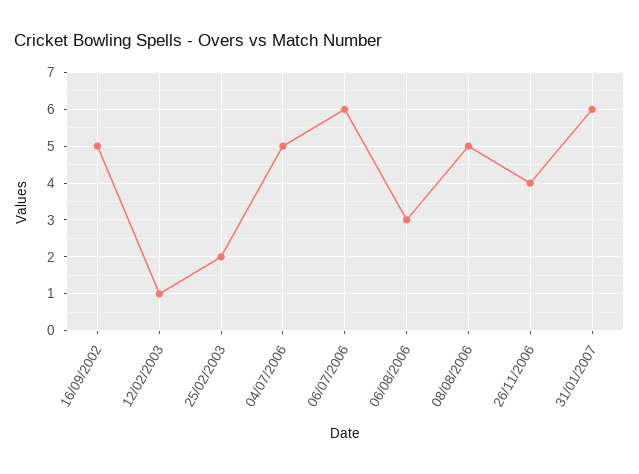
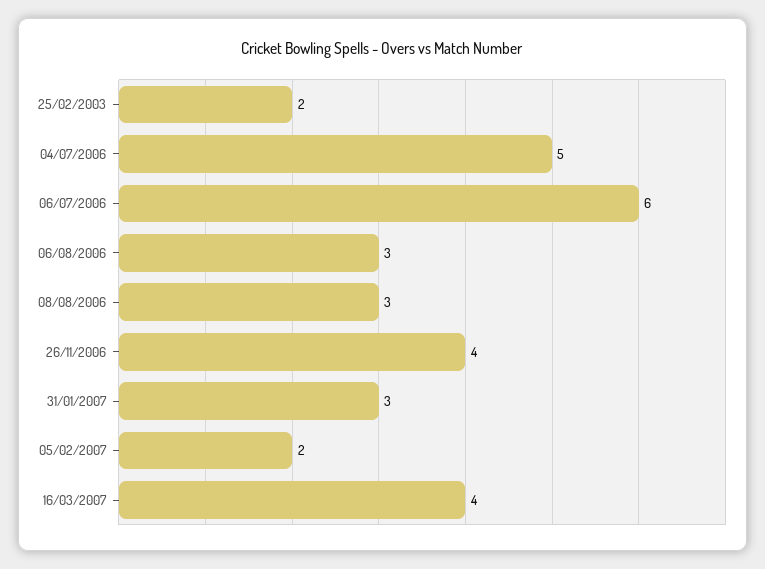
16/09/2002: 5 -> none
12/02/2003: 1 -> none
08/08/2006: 5 -> 3
31/01/2007: 6 -> 3
05/02/2007: none -> 2
16/03/2007: none -> 4

